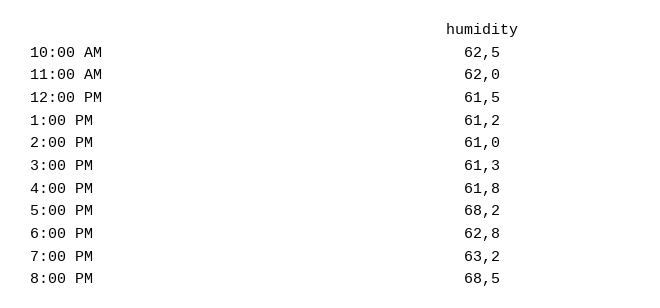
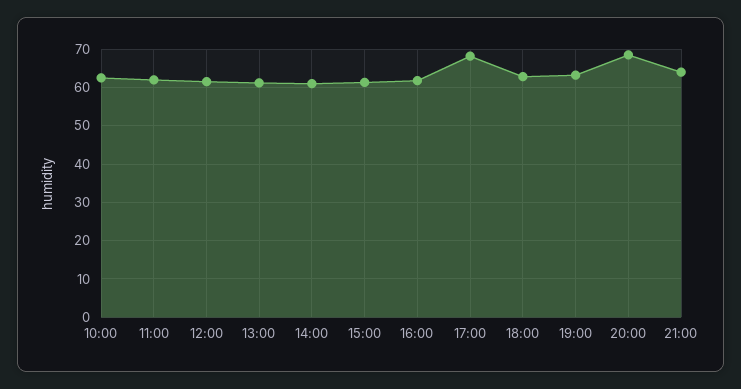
21:00: none -> 64

